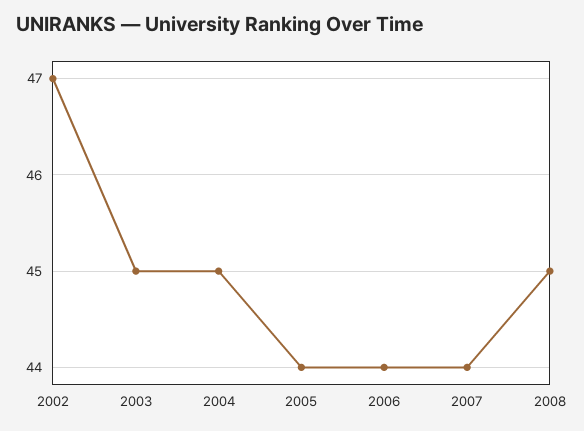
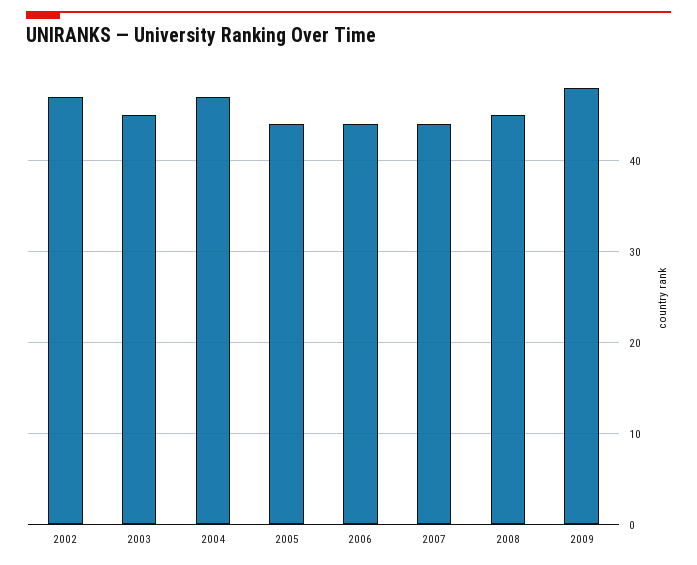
2004: 45 -> 47
2009: none -> 48

